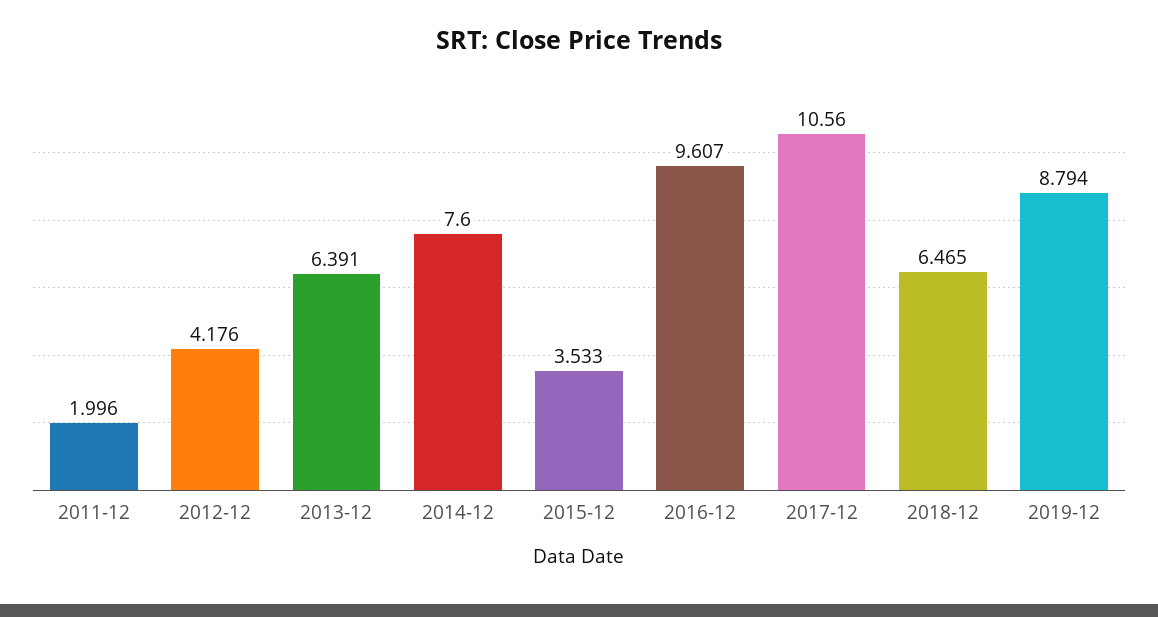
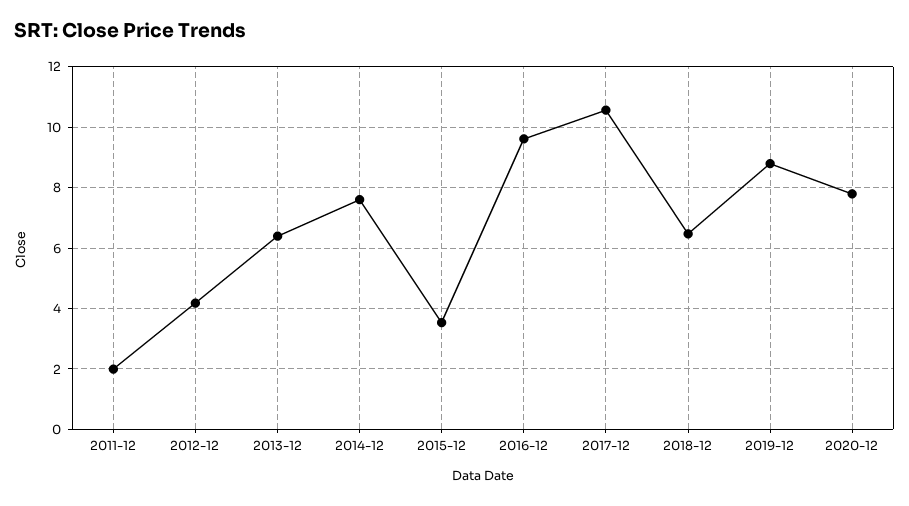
2020-12: none -> 7.8

